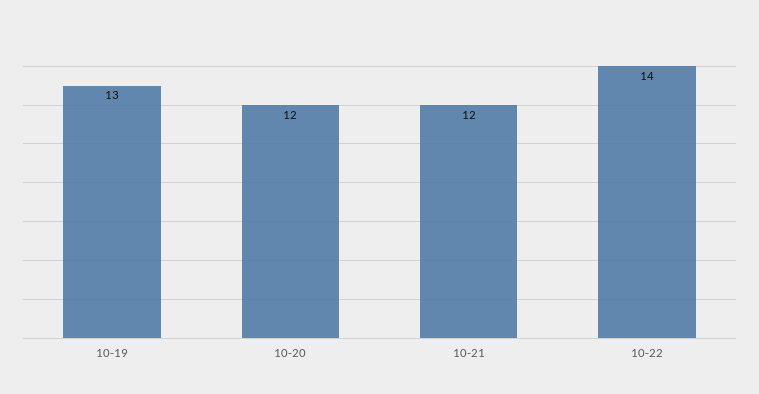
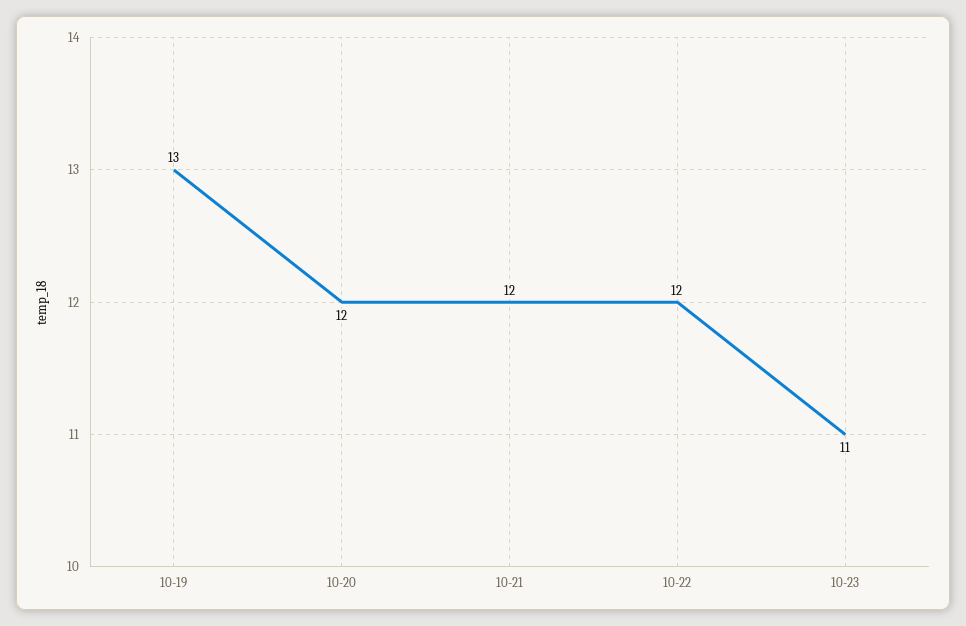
10-22: 14 -> 12
10-23: none -> 11

